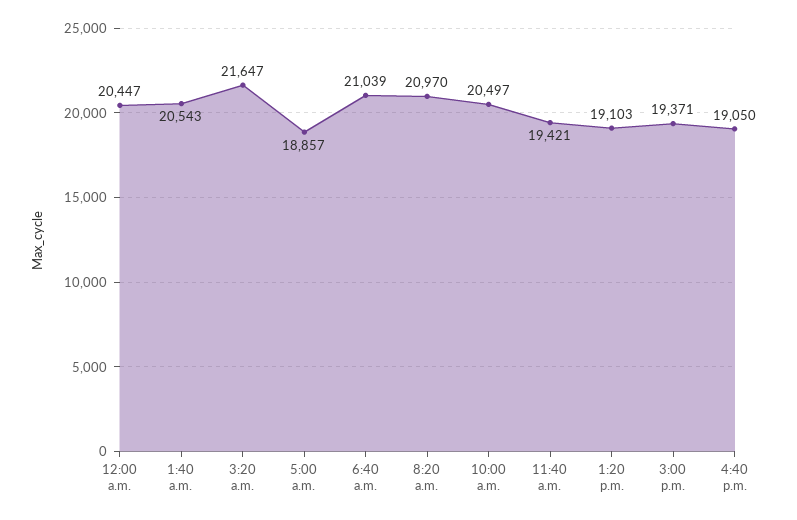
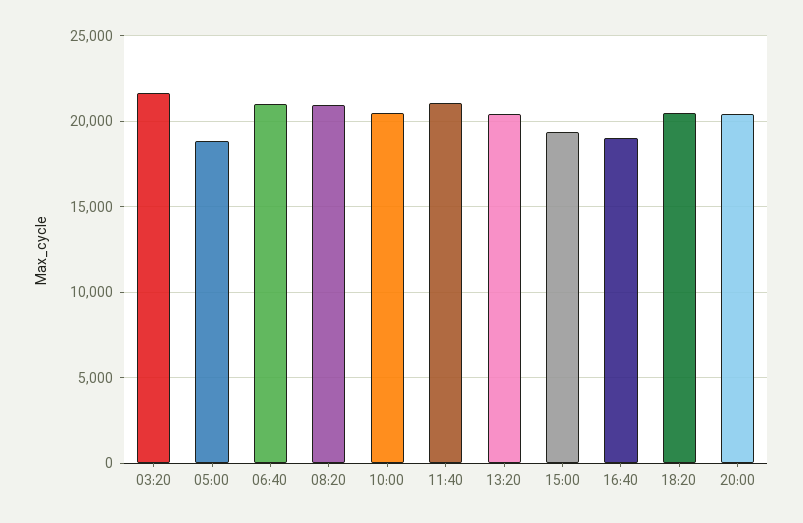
12:00 a.m.: 20447 -> none
1:40 a.m.: 20543 -> none
11:40 a.m.: 19421 -> 21000
1:20 p.m.: 19103 -> 20500
18:20: none -> 20500
20:00: none -> 20500

